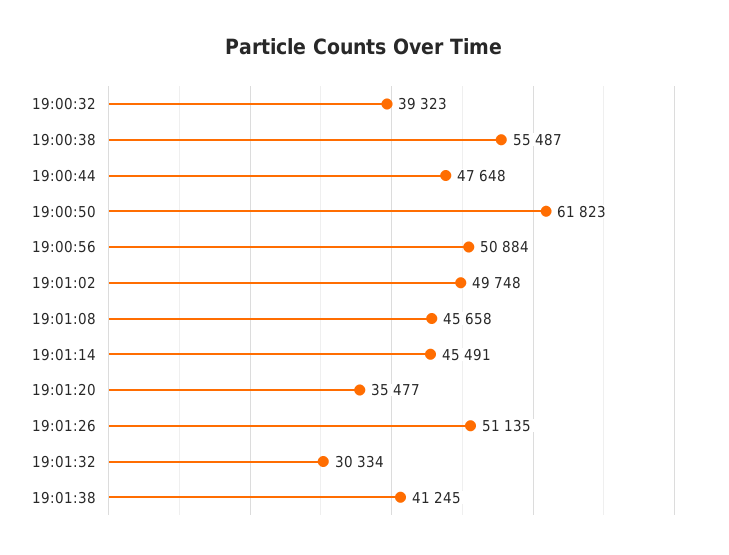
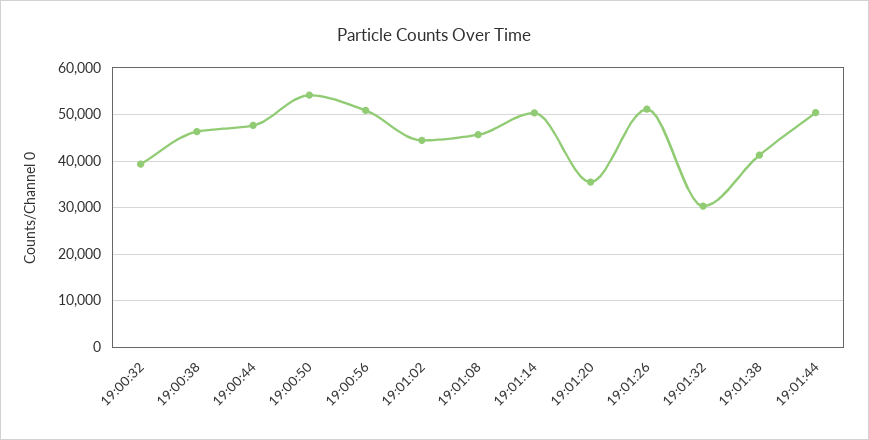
19:00:38: 55487 -> 46000
19:00:50: 61823 -> 54000
19:01:02: 49748 -> 44000
19:01:14: 45491 -> 50000
19:01:44: none -> 50000

